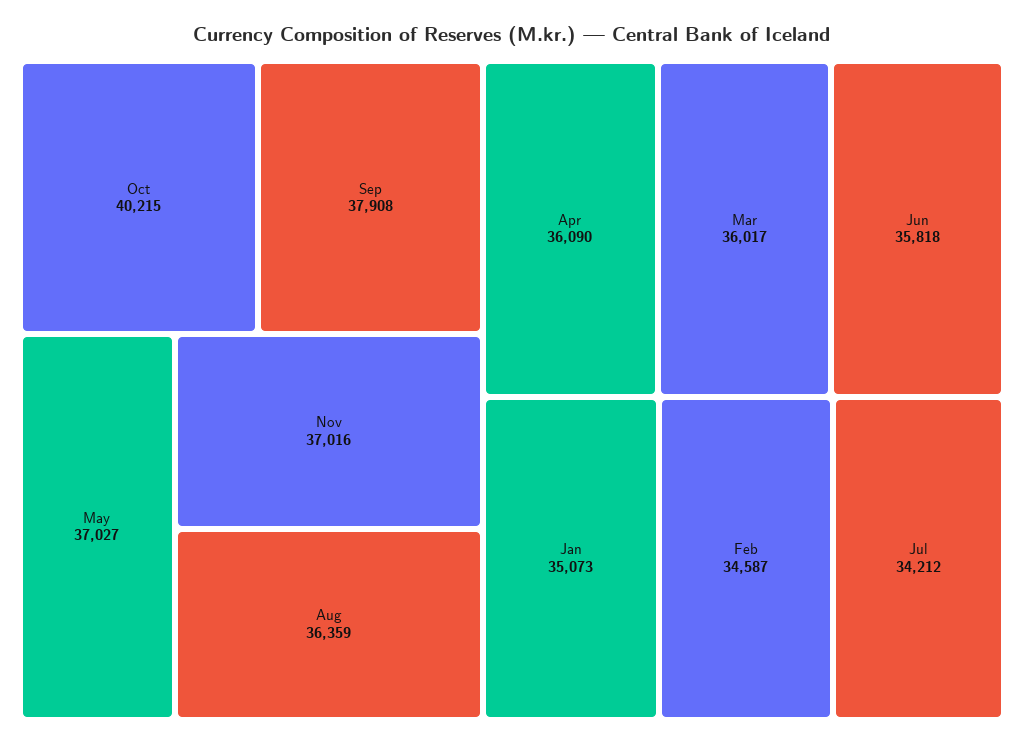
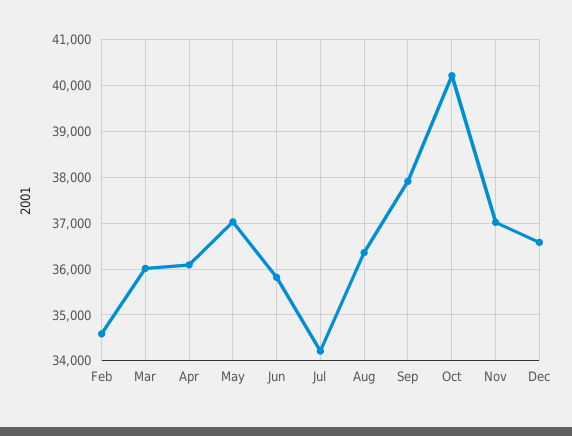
Jan: 35073 -> none
Dec: none -> 36600

